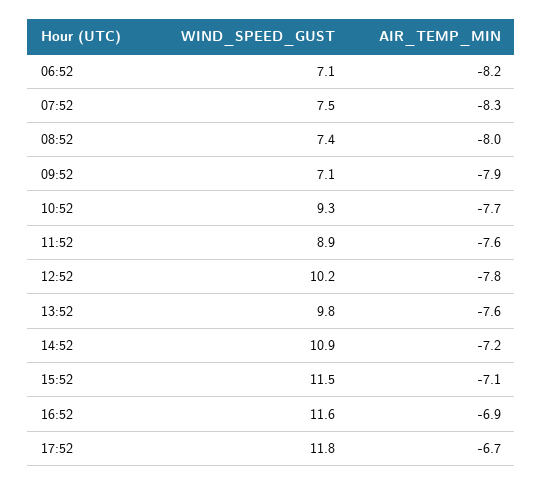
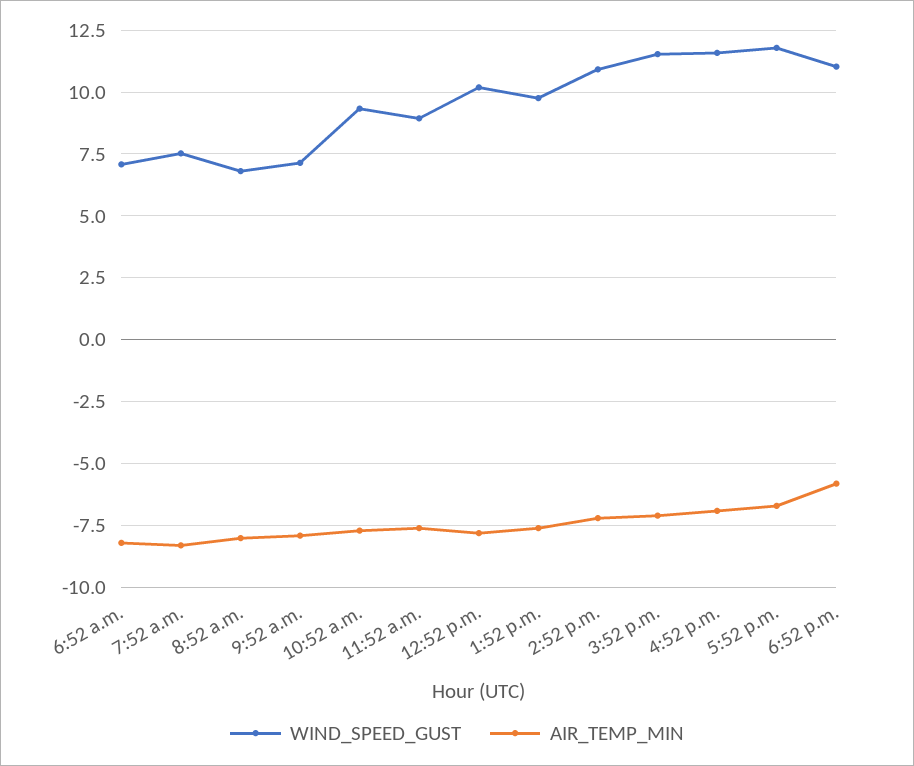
WIND_SPEED_GUST, 08:52: 7.4 -> 6.75
WIND_SPEED_GUST, 6:52 p.m.: none -> 11
AIR_TEMP_MIN, 6:52 p.m.: none -> -5.75

